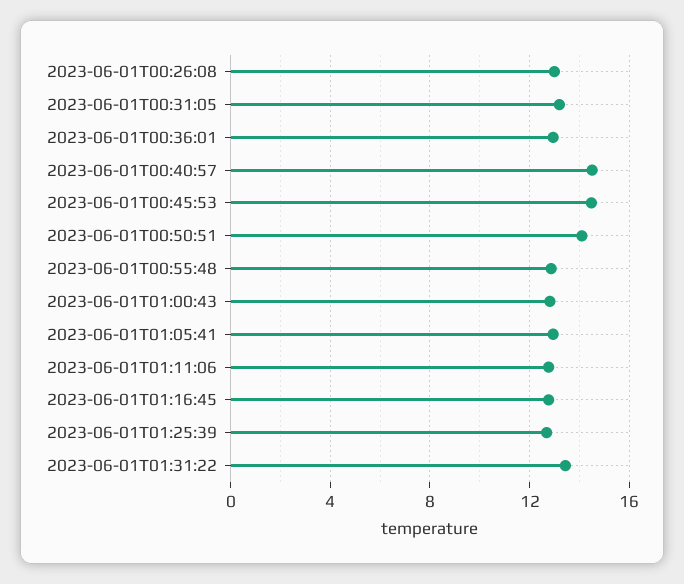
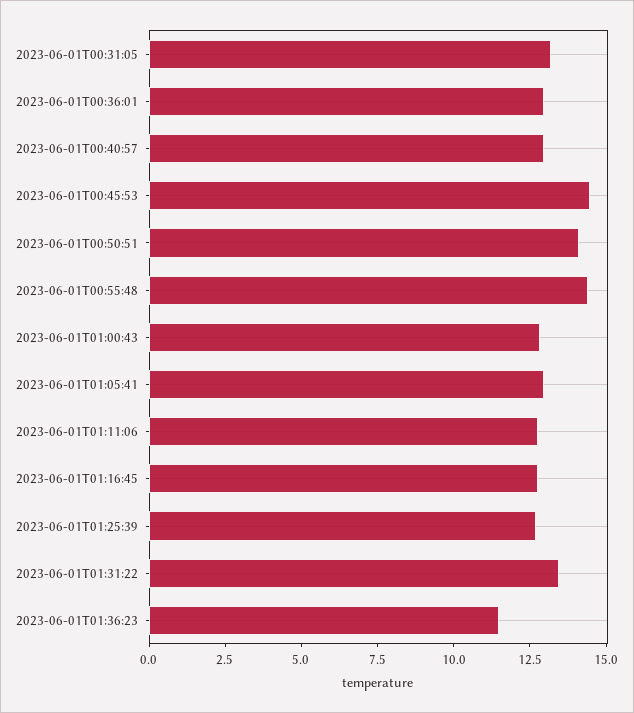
2023-06-01T00:26:08: 13 -> none
2023-06-01T00:40:57: 14.5 -> 13
2023-06-01T00:55:48: 13 -> 14.5
2023-06-01T01:36:23: none -> 11.5

